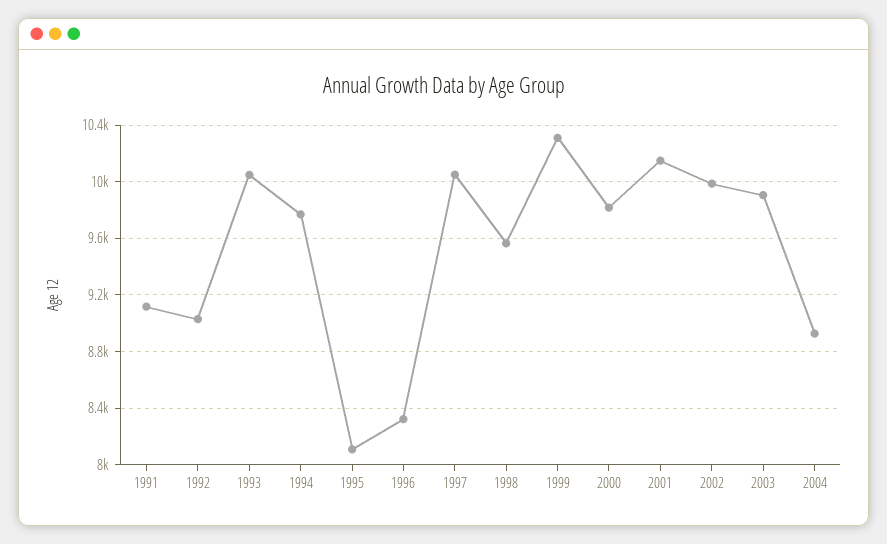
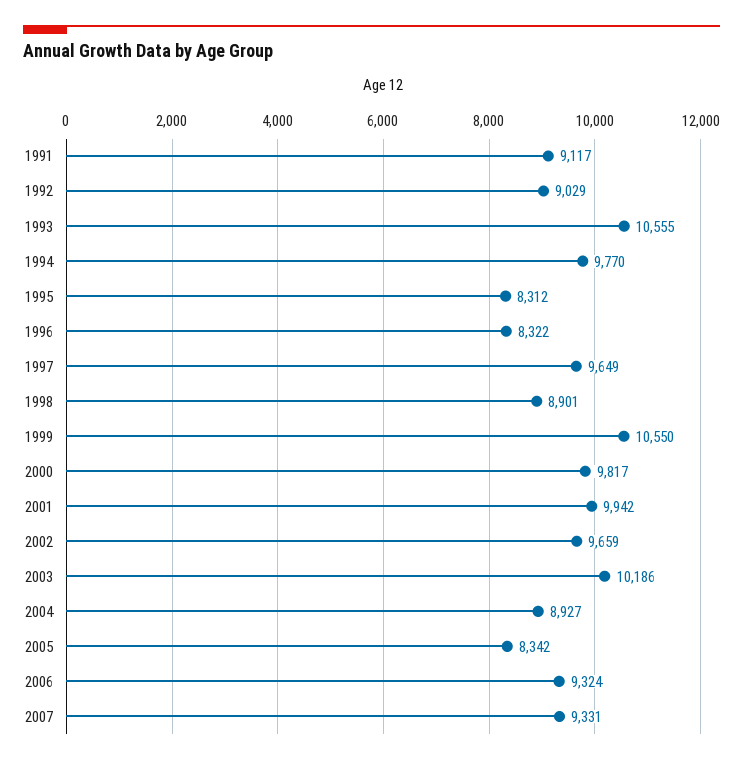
1993: 10050 -> 10555
1995: 8100 -> 8312
1997: 10050 -> 9649
1998: 9550 -> 8901
1999: 10300 -> 10550
2001: 10150 -> 9942
2002: 10000 -> 9659
2003: 9900 -> 10186
2005: none -> 8342
2006: none -> 9324
2007: none -> 9331

